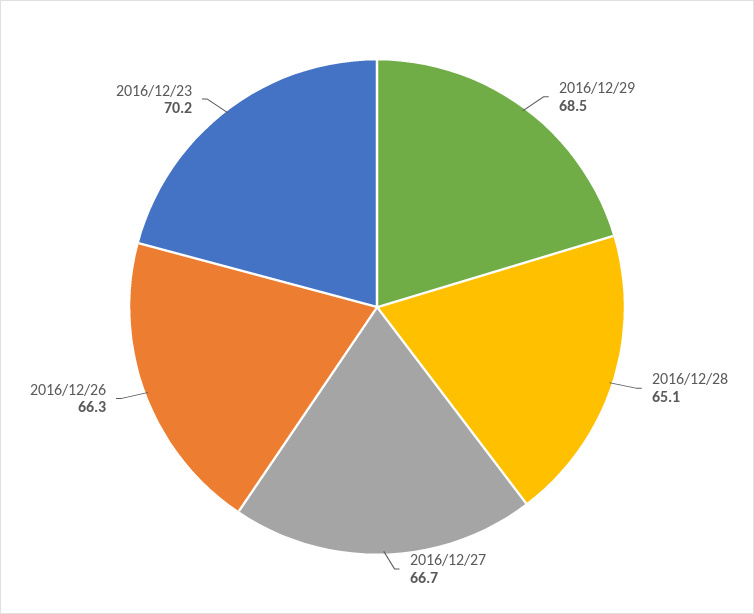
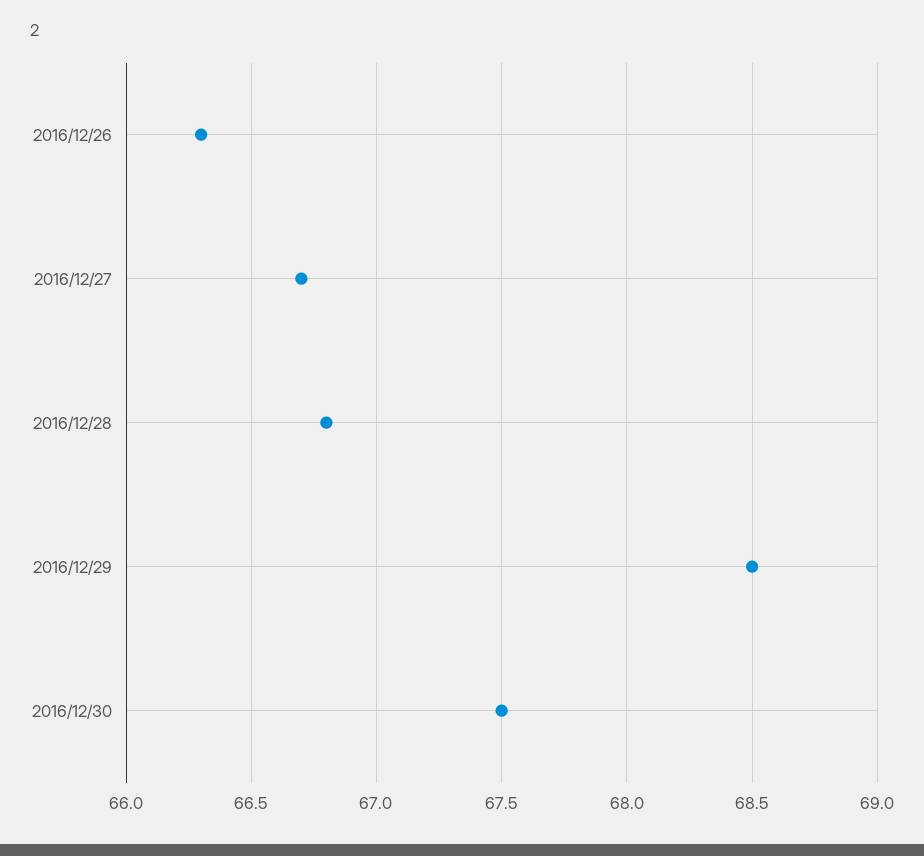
2016/12/28: 65.1 -> 66.8
2016/12/23: 70.2 -> none
2016/12/30: none -> 67.5

